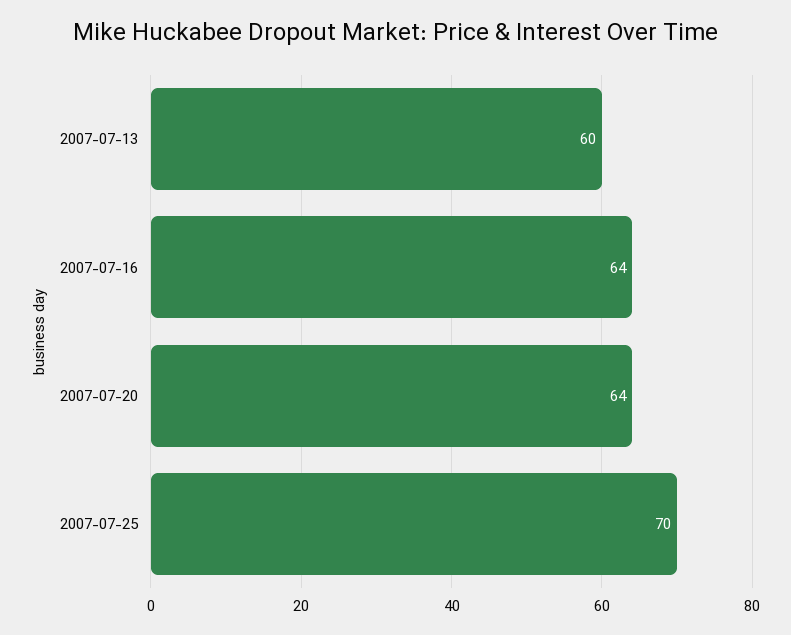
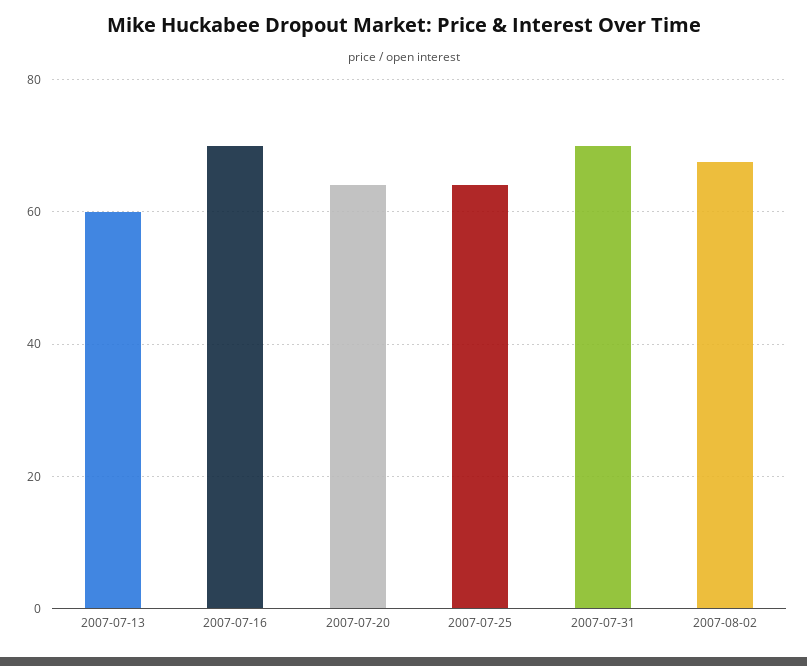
2007-07-16: 64 -> 70
2007-07-25: 70 -> 64
2007-07-31: none -> 70
2007-08-02: none -> 68

